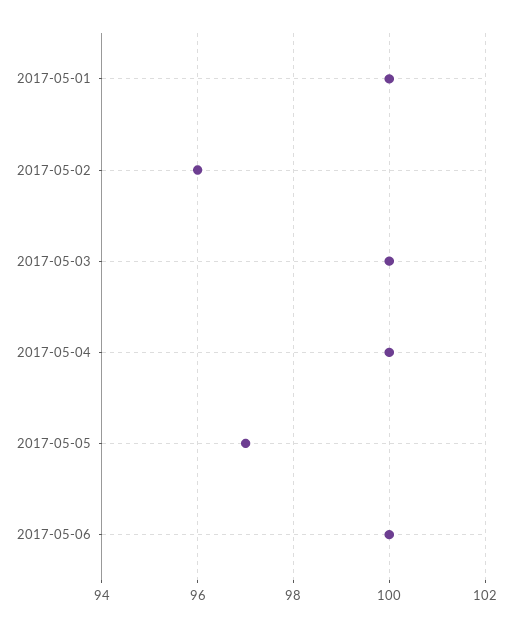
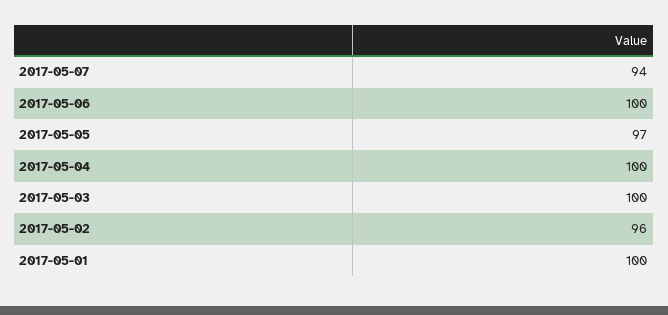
2017-05-07: none -> 94

